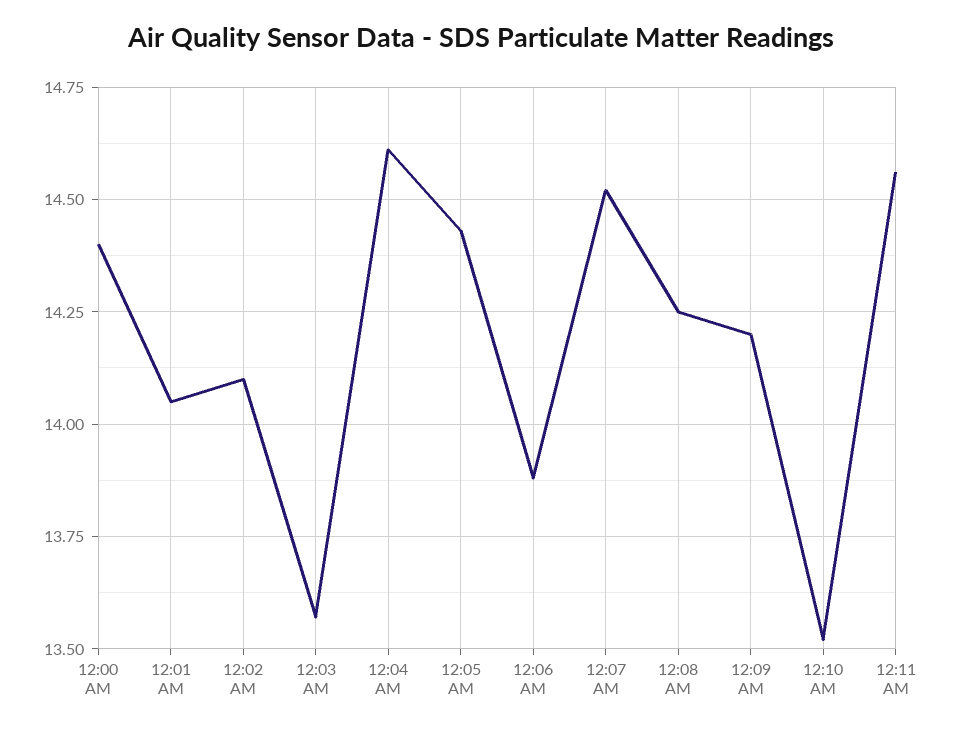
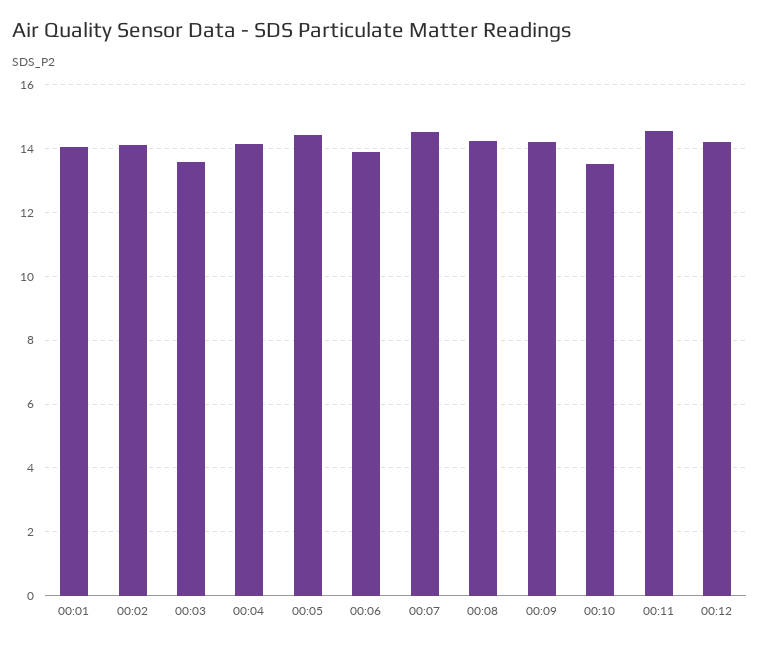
12:00 AM: 14.4 -> none
12:04 AM: 14.6 -> 14.2
00:12: none -> 14.2

